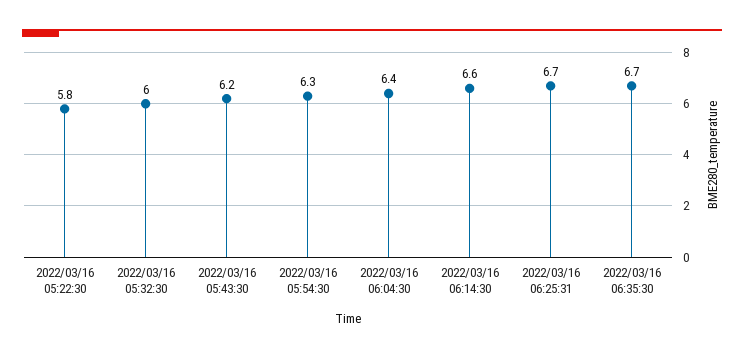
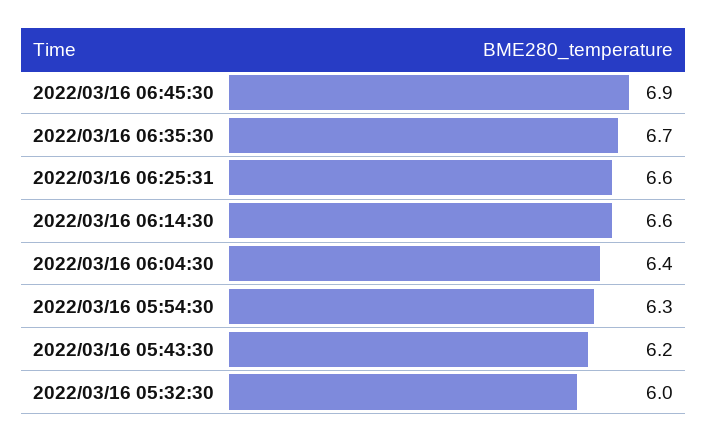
2022/03/16 05:22:30: 5.8 -> none
2022/03/16 06:25:31: 6.7 -> 6.6
2022/03/16 06:45:30: none -> 6.9

